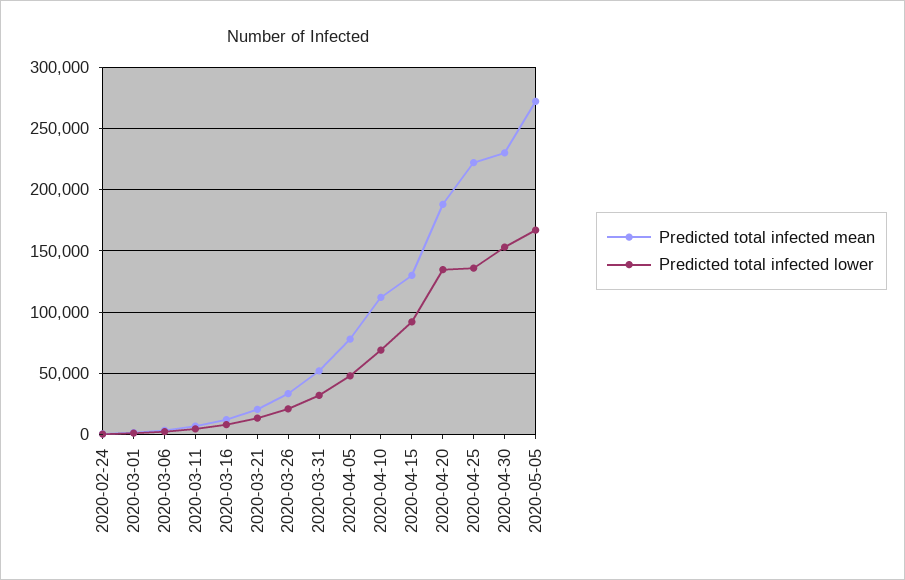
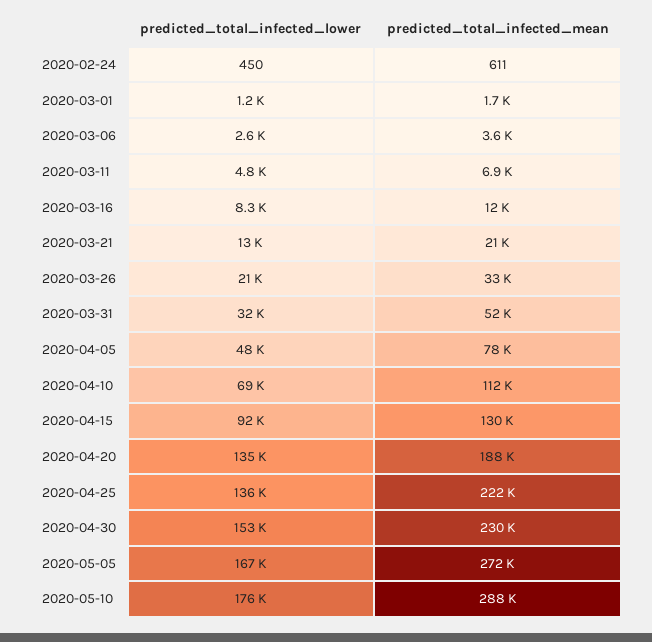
Predicted total infected lower, 2020-05-10: none -> 176000
Predicted total infected mean, 2020-05-10: none -> 288000

